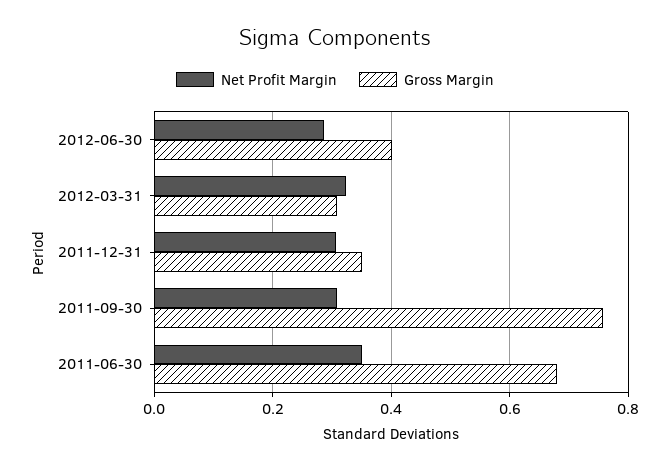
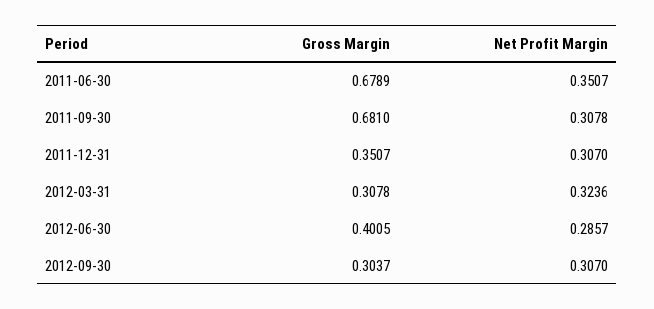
Gross Margin, 2011-09-30: 0.76 -> 0.681
Gross Margin, 2012-09-30: none -> 0.3037
Net Profit Margin, 2012-09-30: none -> 0.307

